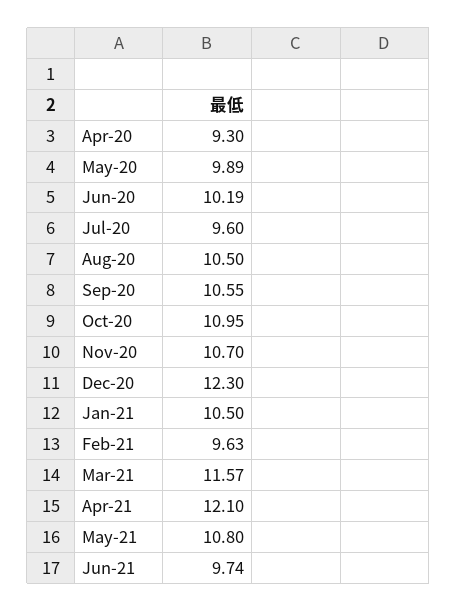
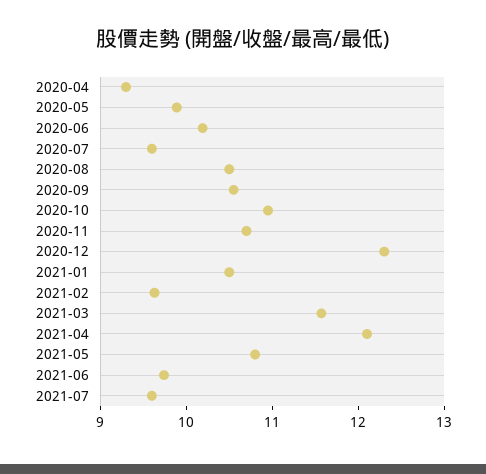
2021-07: none -> 9.6

